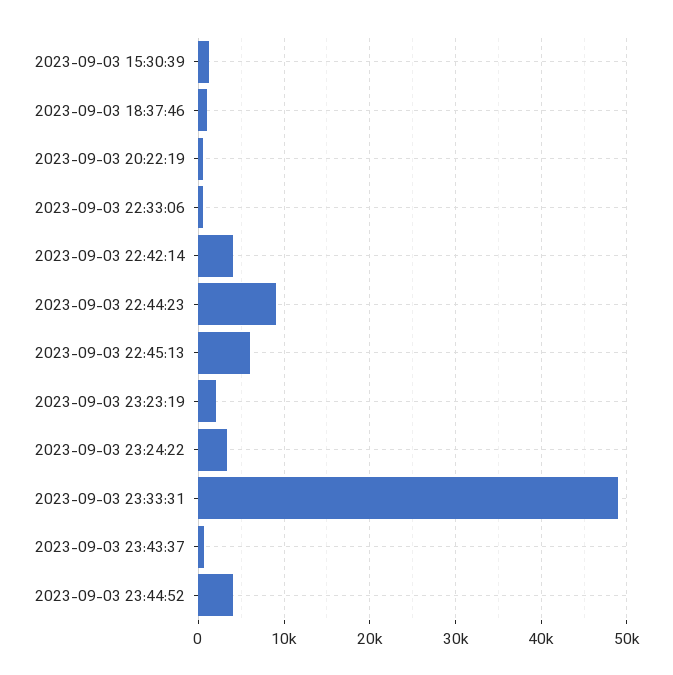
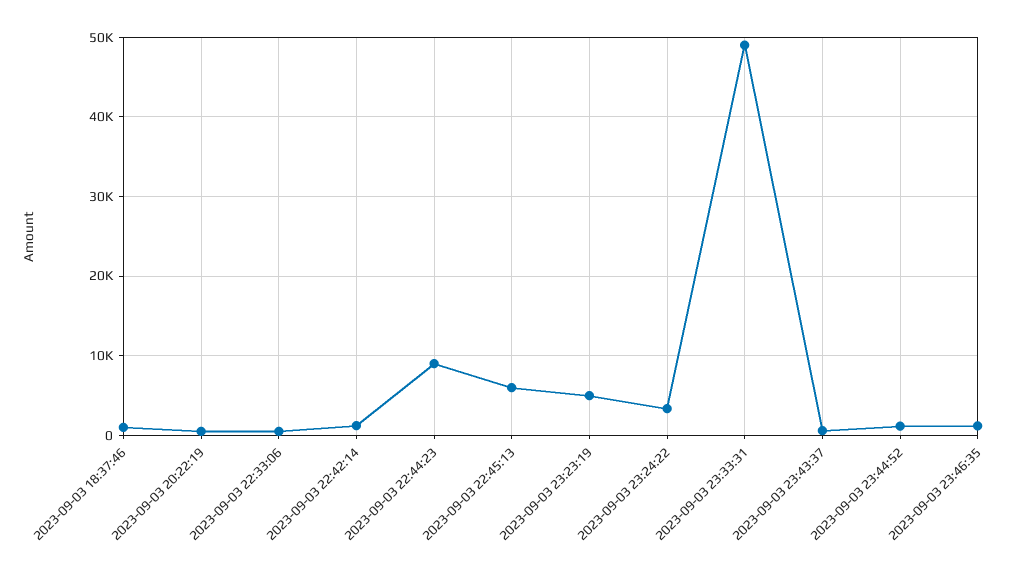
2023-09-03 15:30:39: 1000 -> none
2023-09-03 22:42:14: 4000 -> 1000
2023-09-03 23:23:19: 2000 -> 5000
2023-09-03 23:44:52: 4000 -> 1000
2023-09-03 23:46:35: none -> 1000

